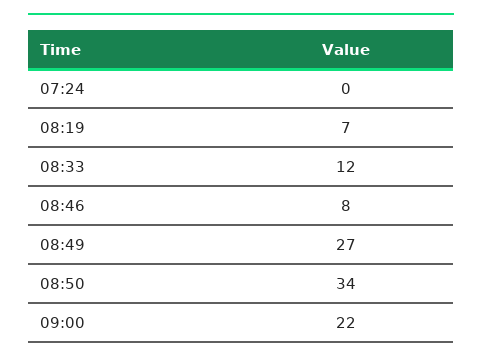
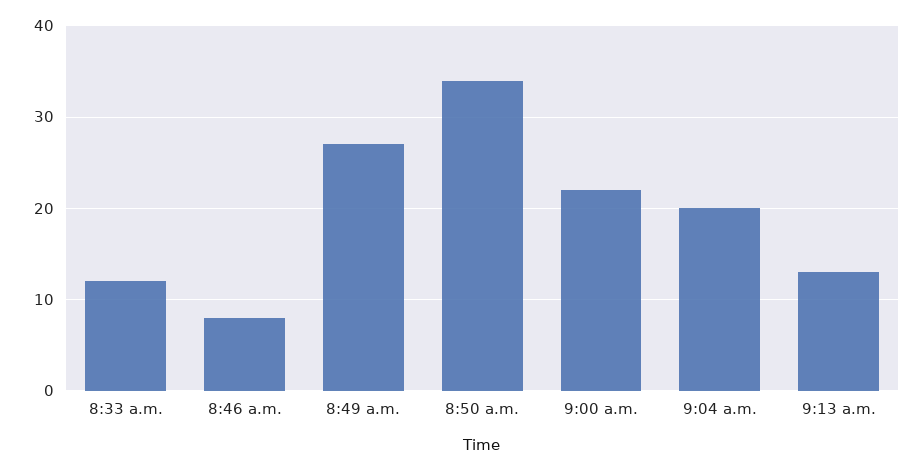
07:24: 0 -> none
08:19: 7 -> none
9:04 a.m.: none -> 20
9:13 a.m.: none -> 13

